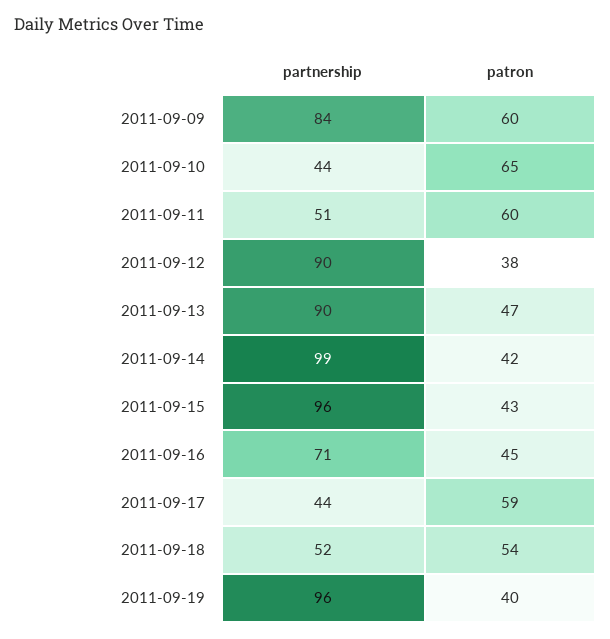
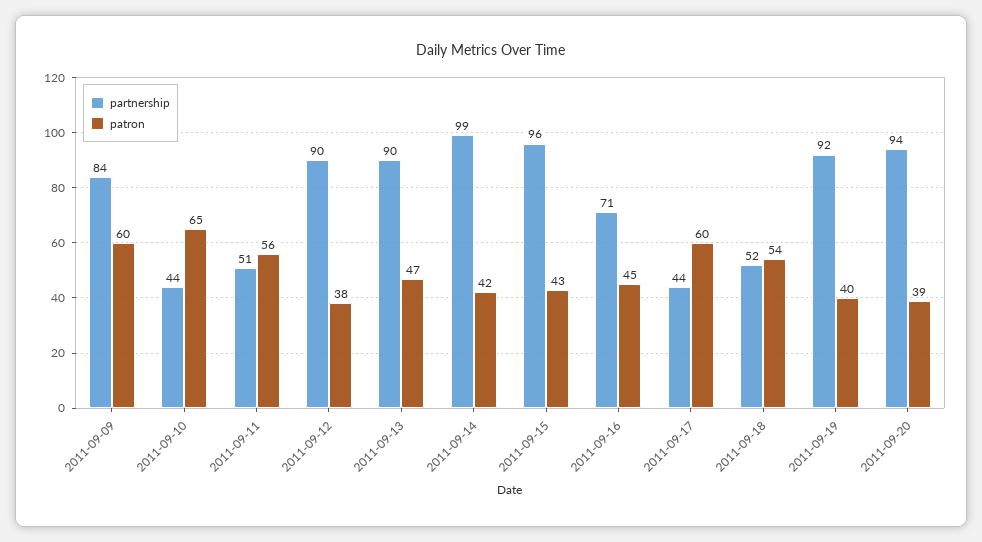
patron, 2011-09-11: 60 -> 56
patron, 2011-09-17: 59 -> 60
partnership, 2011-09-19: 96 -> 92
partnership, 2011-09-20: none -> 94
patron, 2011-09-20: none -> 39

